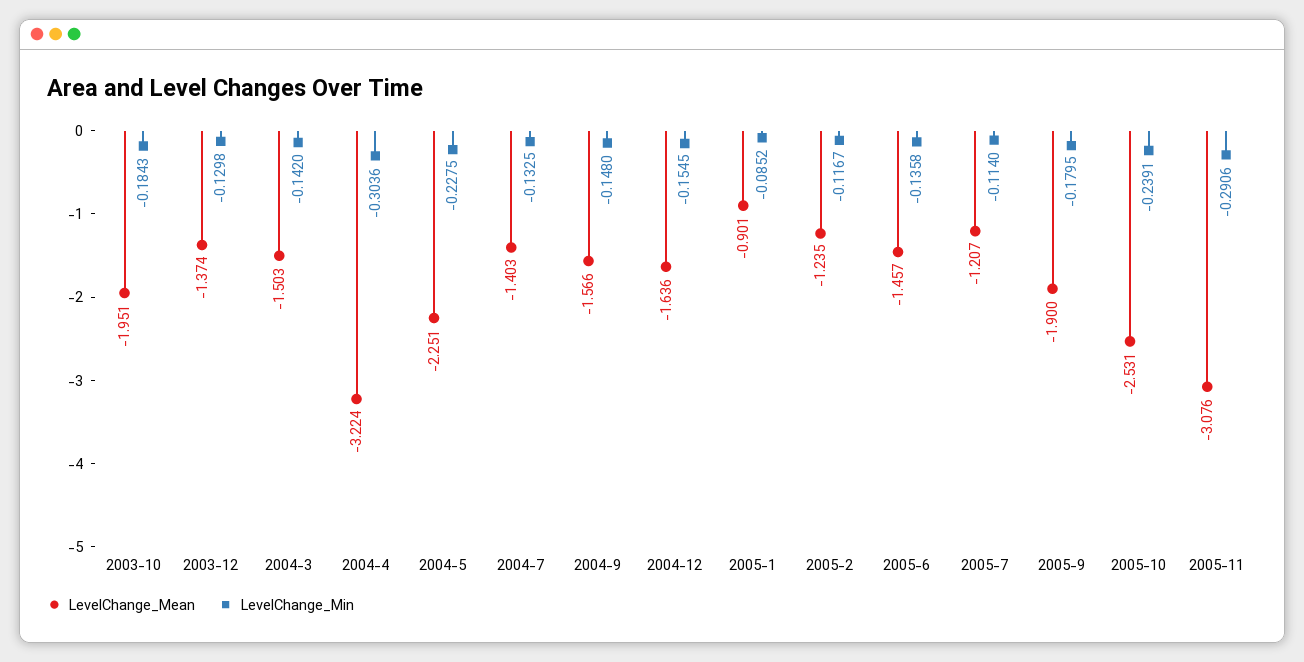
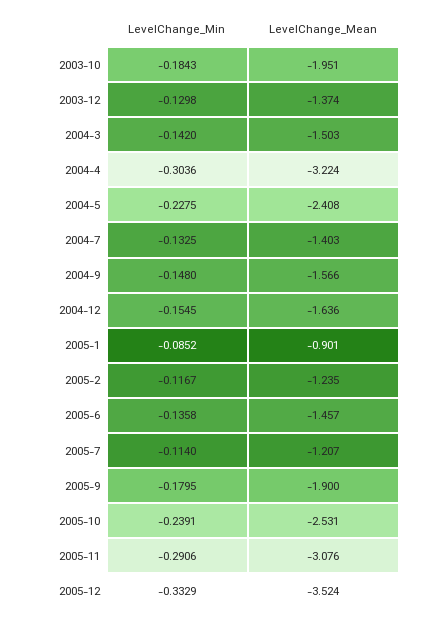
LevelChange_Mean, 2004-5: -2.251 -> -2.408
LevelChange_Min, 2005-12: none -> -0.3329
LevelChange_Mean, 2005-12: none -> -3.524

